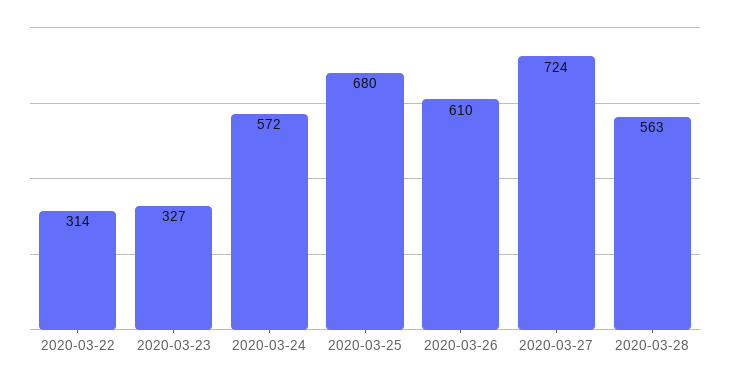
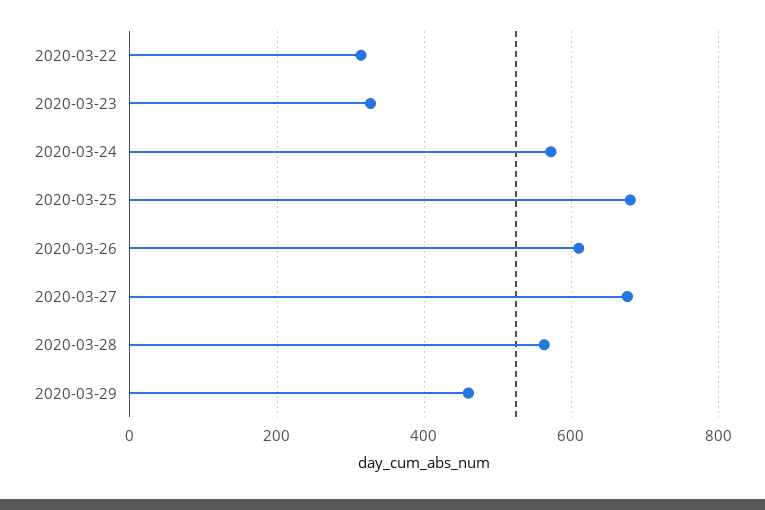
2020-03-27: 724 -> 680
2020-03-29: none -> 460

